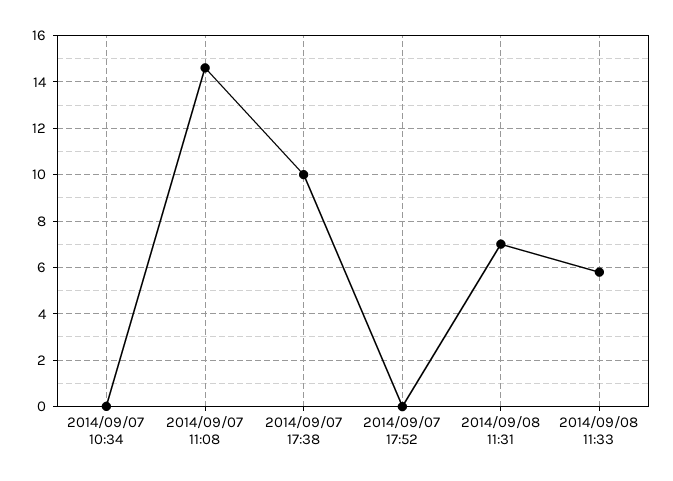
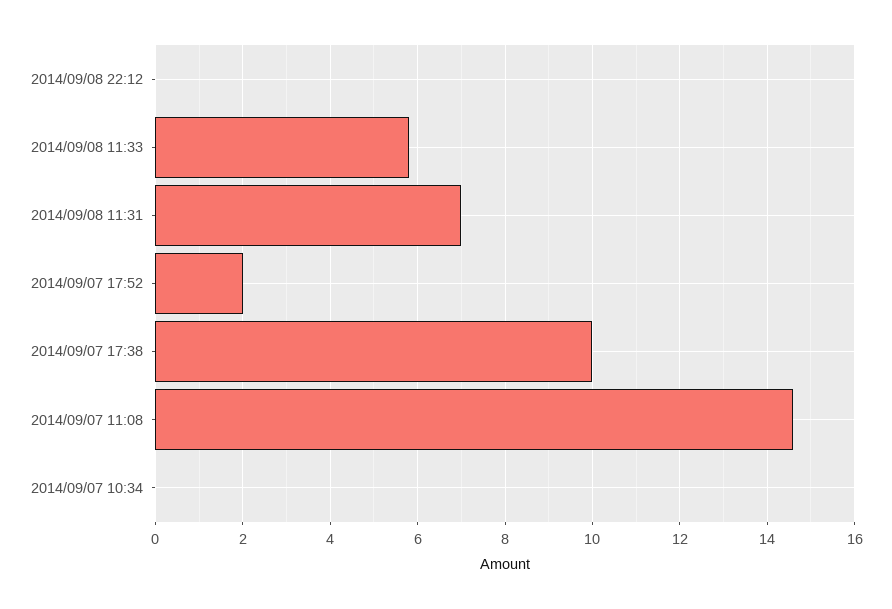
2014/09/07 17:52: 0 -> 2
2014/09/08 22:12: none -> 0

